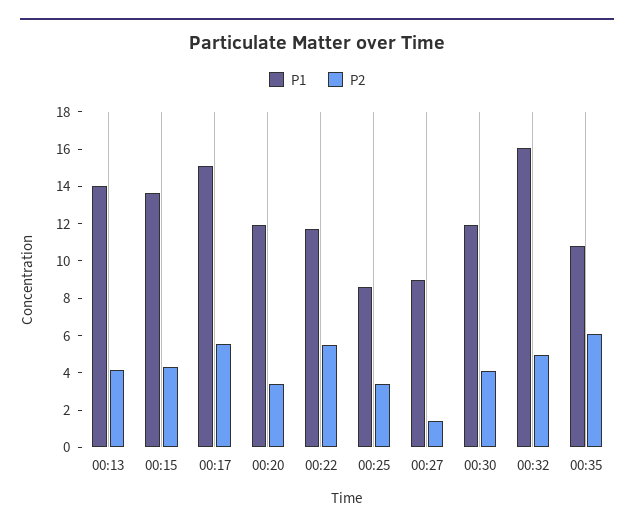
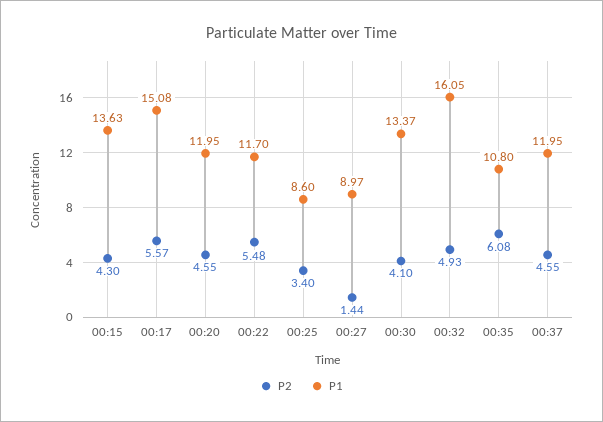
P1, 00:13: 14 -> none
P2, 00:13: 4 -> none
P2, 00:20: 3.5 -> 4.55
P1, 00:30: 12 -> 13.37
P2, 00:37: none -> 4.55
P1, 00:37: none -> 11.95

